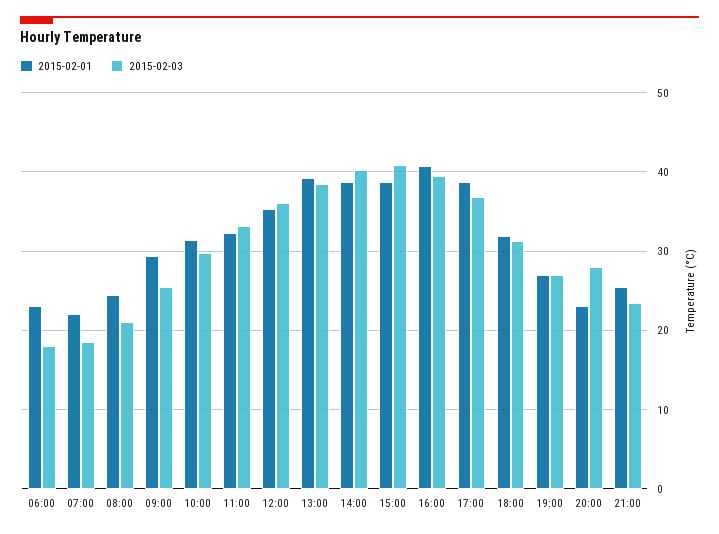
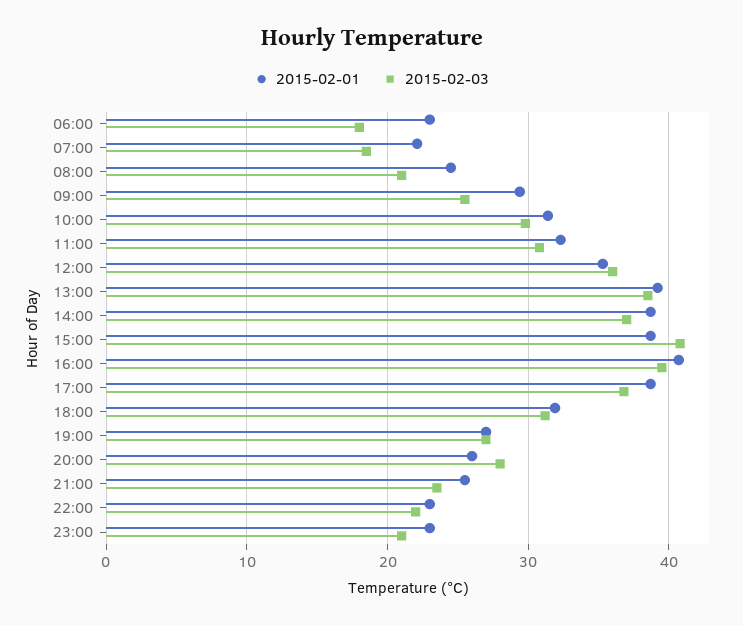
2015-02-03, 11:00: 33 -> 31
2015-02-03, 14:00: 40 -> 37
2015-02-01, 20:00: 23 -> 26
2015-02-01, 22:00: none -> 23
2015-02-03, 22:00: none -> 22
2015-02-01, 23:00: none -> 23
2015-02-03, 23:00: none -> 21

